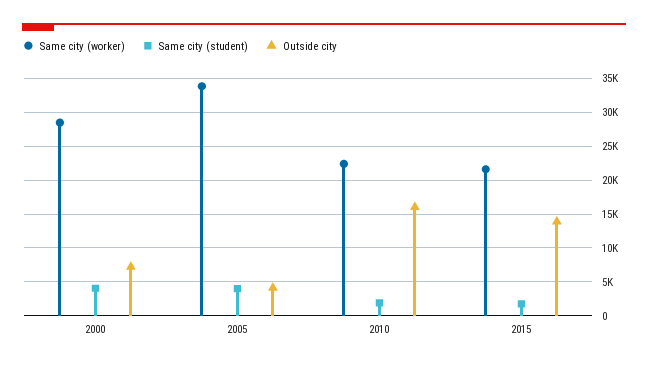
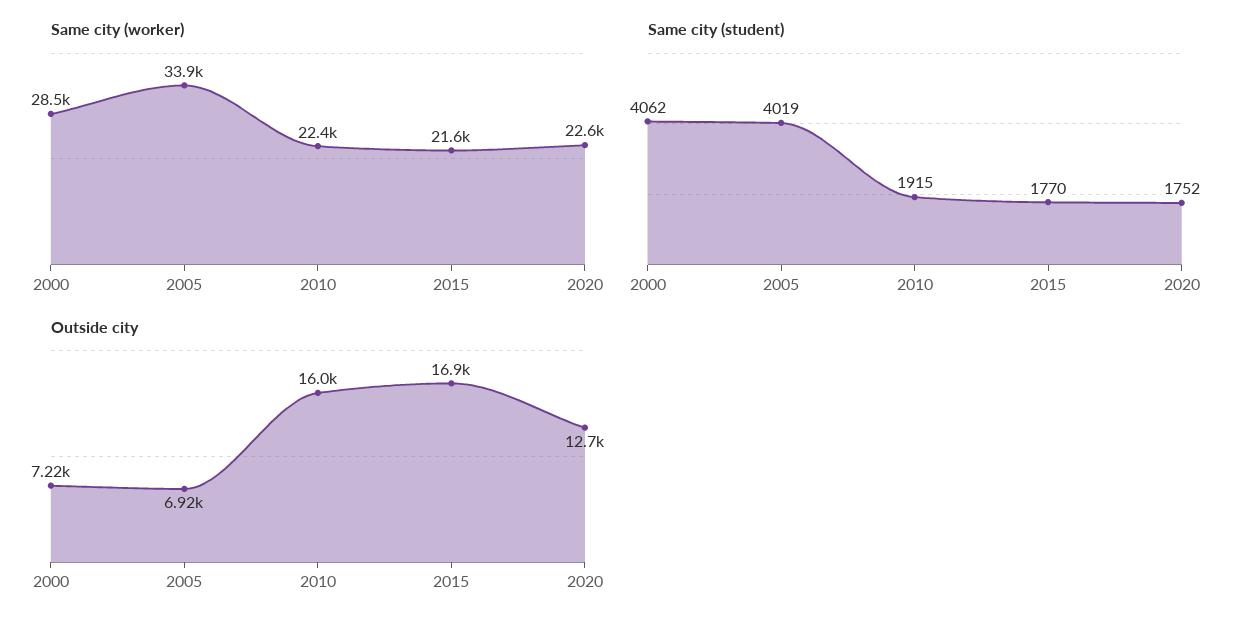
Outside city, 2005: 4000 -> 6920
Outside city, 2015: 14000 -> 16900
Same city (worker), 2020: none -> 22600
Same city (student), 2020: none -> 1752
Outside city, 2020: none -> 12700

